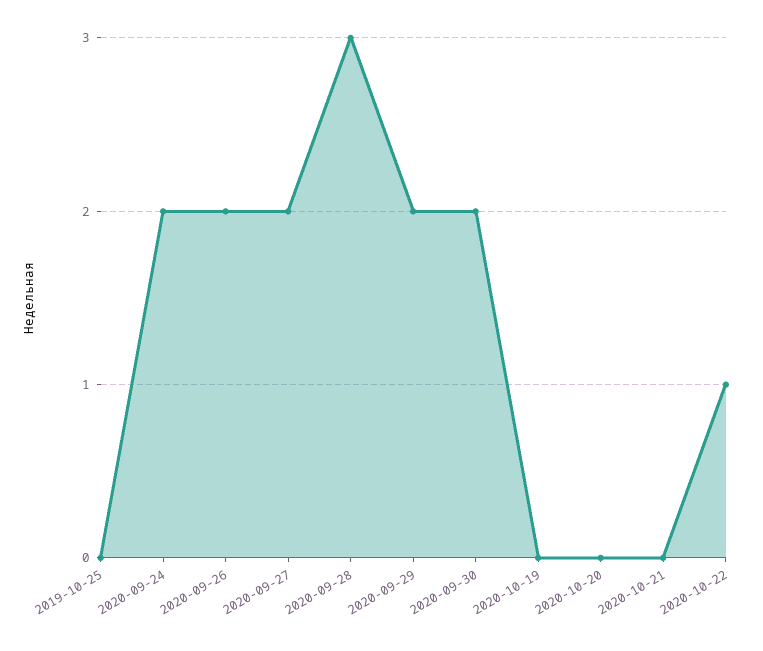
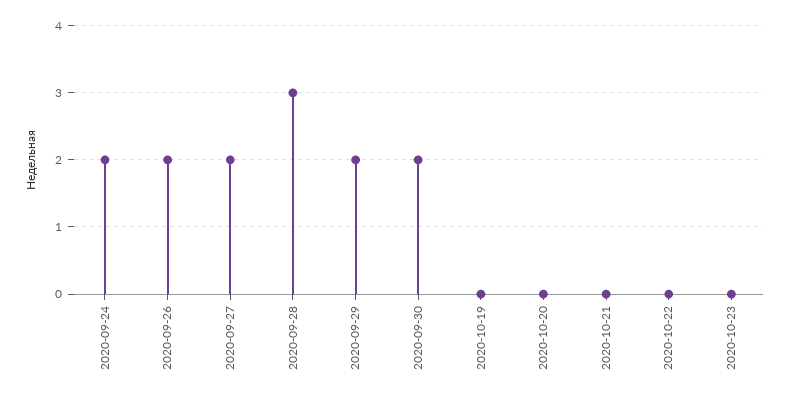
2019-10-25: 0 -> none
2020-10-22: 1 -> 0
2020-10-23: none -> 0

